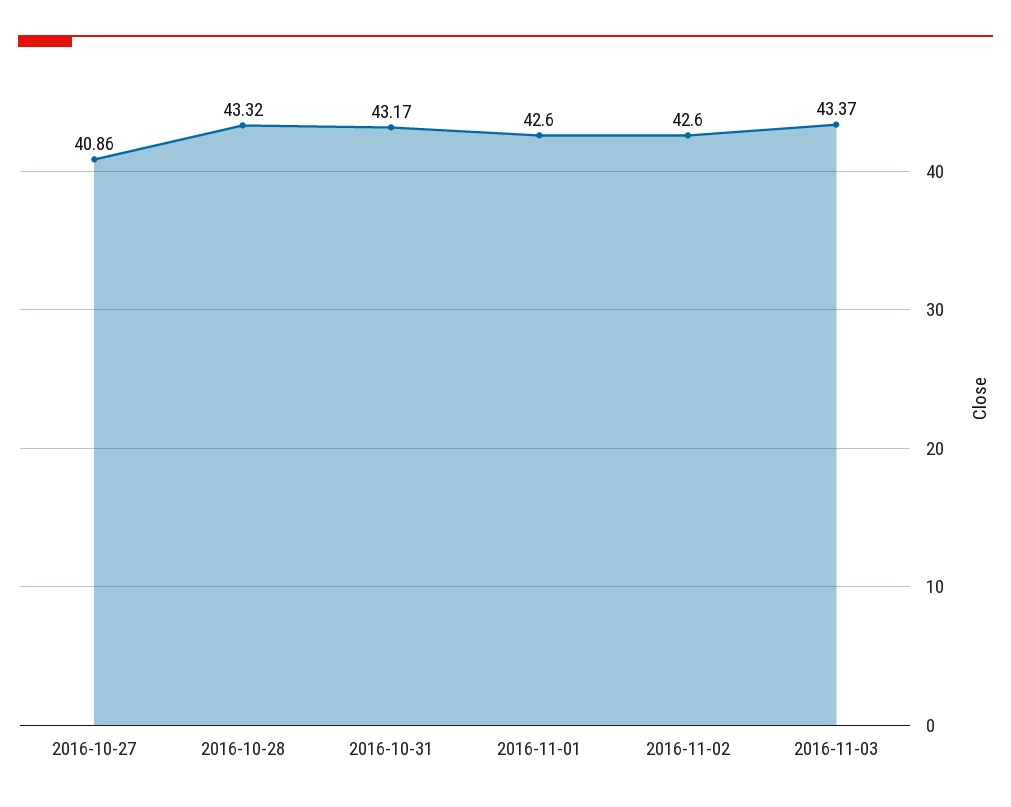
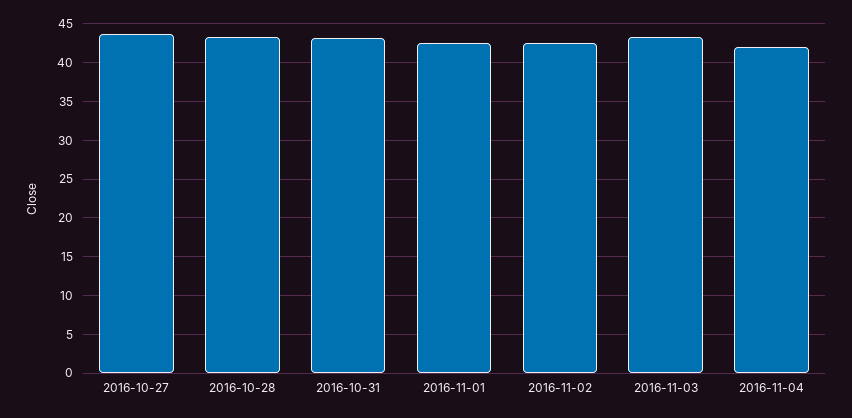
2016-10-27: 40.86 -> 44
2016-11-04: none -> 42

